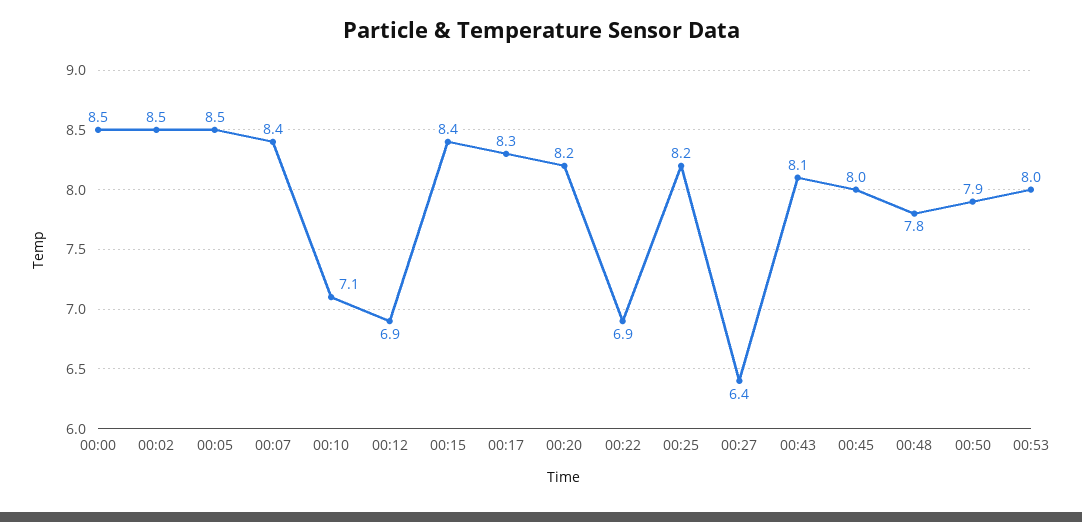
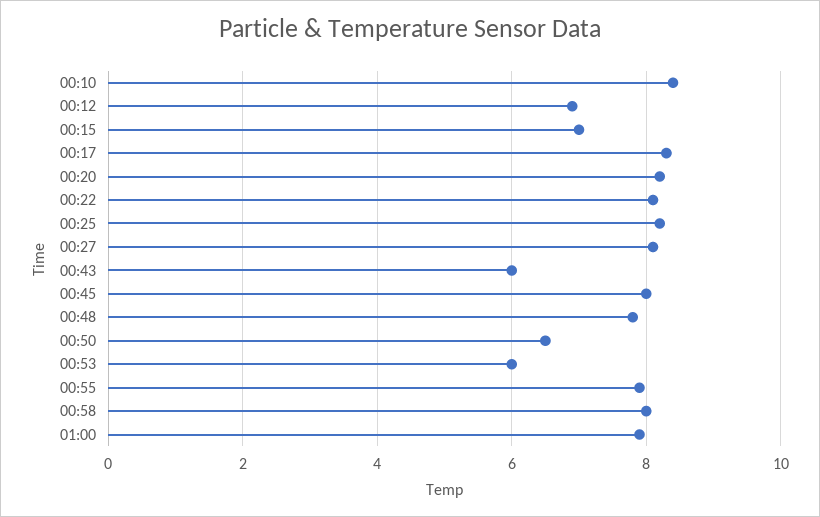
00:00: 8.5 -> none
00:02: 8.5 -> none
00:05: 8.5 -> none
00:07: 8.4 -> none
00:10: 7.1 -> 8.5
00:15: 8.4 -> 7
00:22: 6.9 -> 8
00:27: 6.4 -> 8
00:43: 8.1 -> 6
00:50: 7.9 -> 6.5
00:53: 8 -> 6
00:55: none -> 8
00:58: none -> 8
01:00: none -> 8

